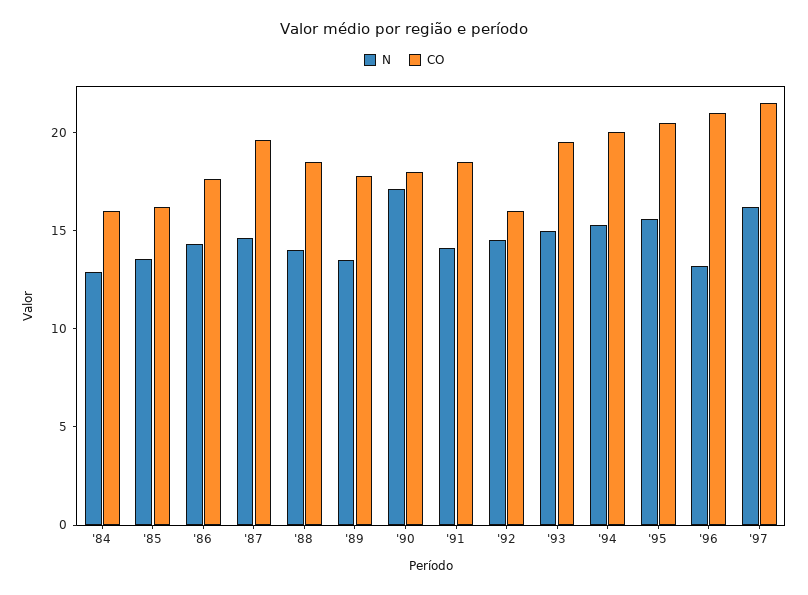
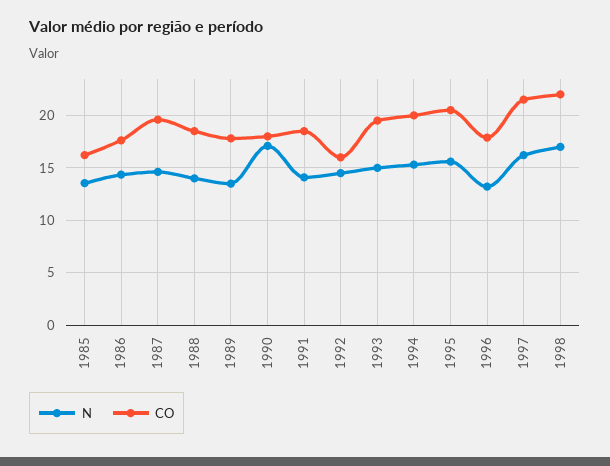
N, '84: 13 -> none
CO, '84: 16 -> none
CO, '96: 21 -> 18
N, 1998: none -> 17
CO, 1998: none -> 22

